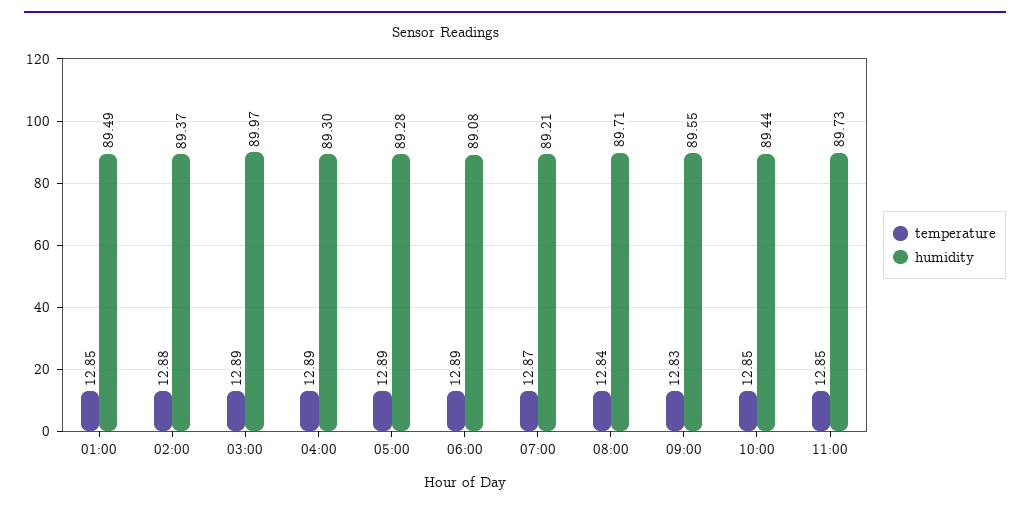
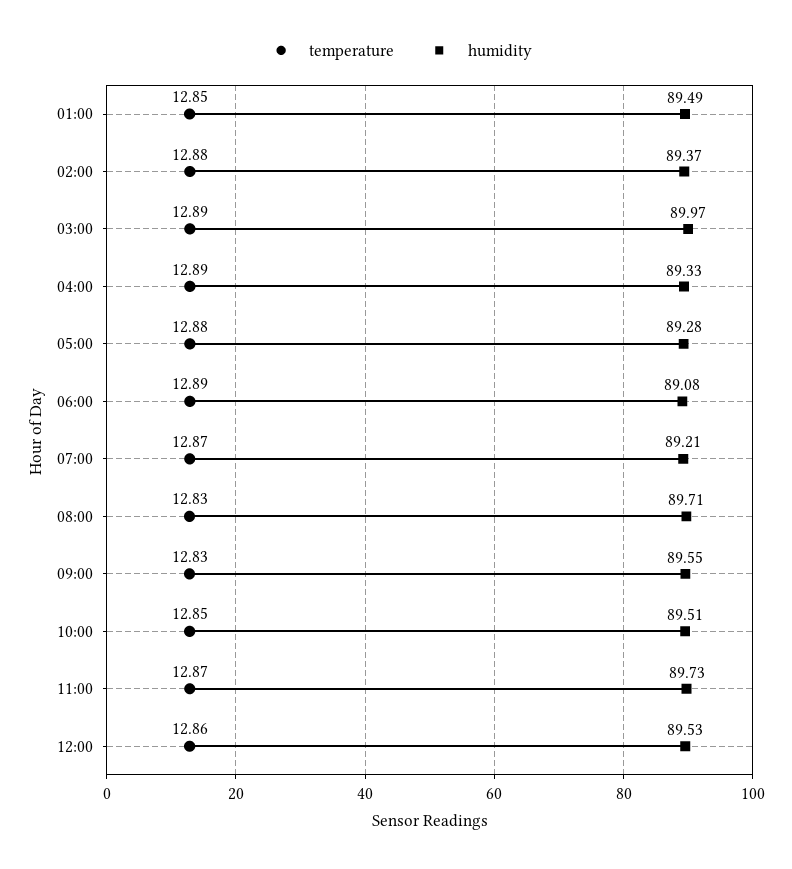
humidity, 04:00: 89.3 -> 89.33
temperature, 05:00: 12.89 -> 12.88
temperature, 08:00: 12.84 -> 12.83
humidity, 10:00: 89.44 -> 89.51
temperature, 11:00: 12.85 -> 12.87
temperature, 12:00: none -> 12.86
humidity, 12:00: none -> 89.53

